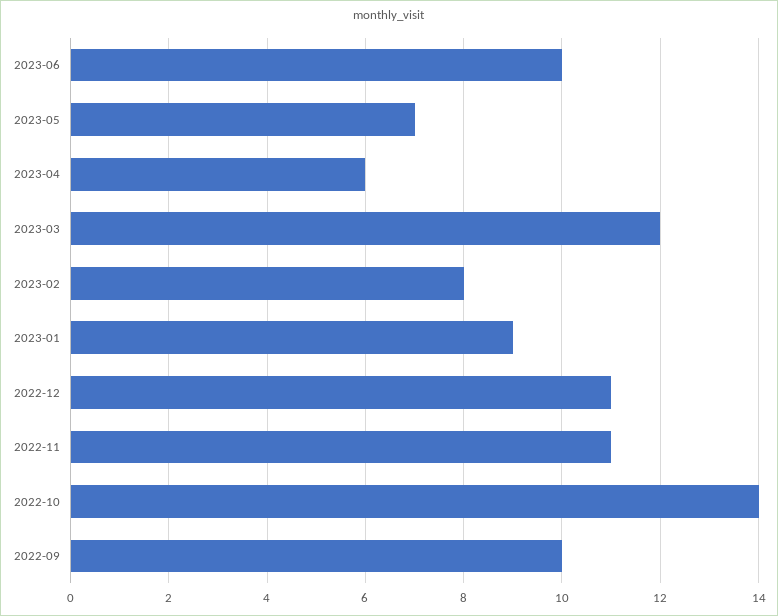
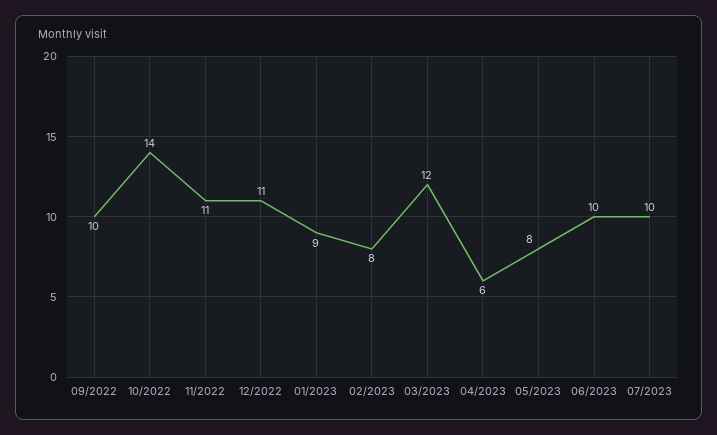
2023-05: 7 -> 8
07/2023: none -> 10

